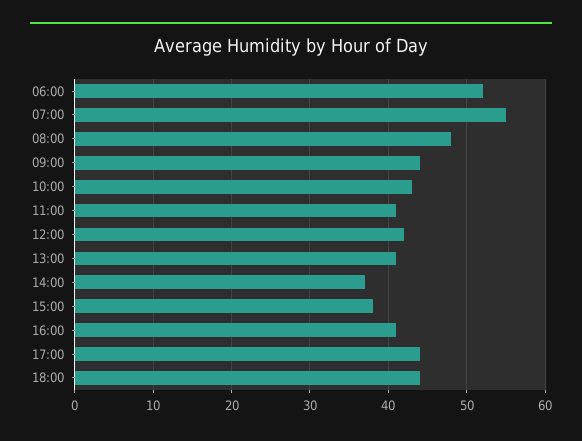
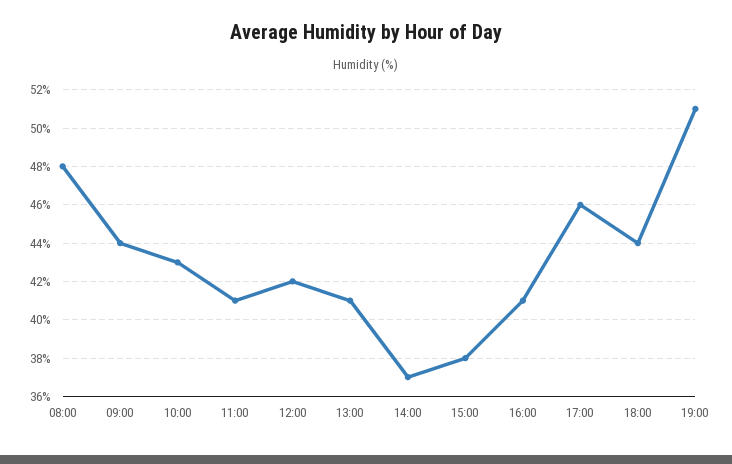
06:00: 52 -> none
07:00: 55 -> none
17:00: 44 -> 46
19:00: none -> 51

